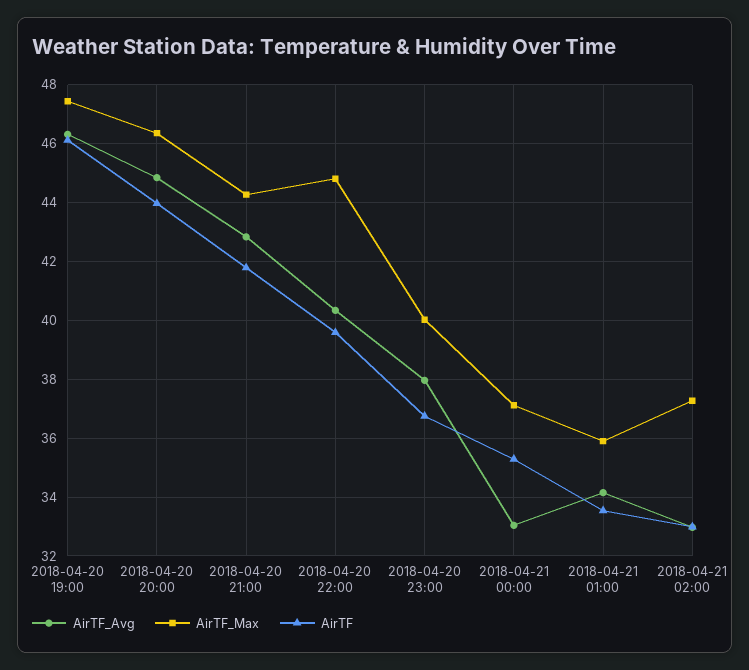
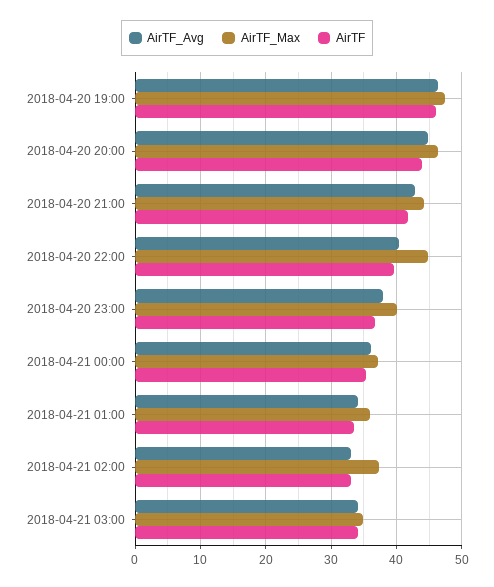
AirTF_Avg, 2018-04-21 00:00: 33 -> 36
AirTF_Avg, 2018-04-21 03:00: none -> 34
AirTF_Max, 2018-04-21 03:00: none -> 35
AirTF, 2018-04-21 03:00: none -> 34

